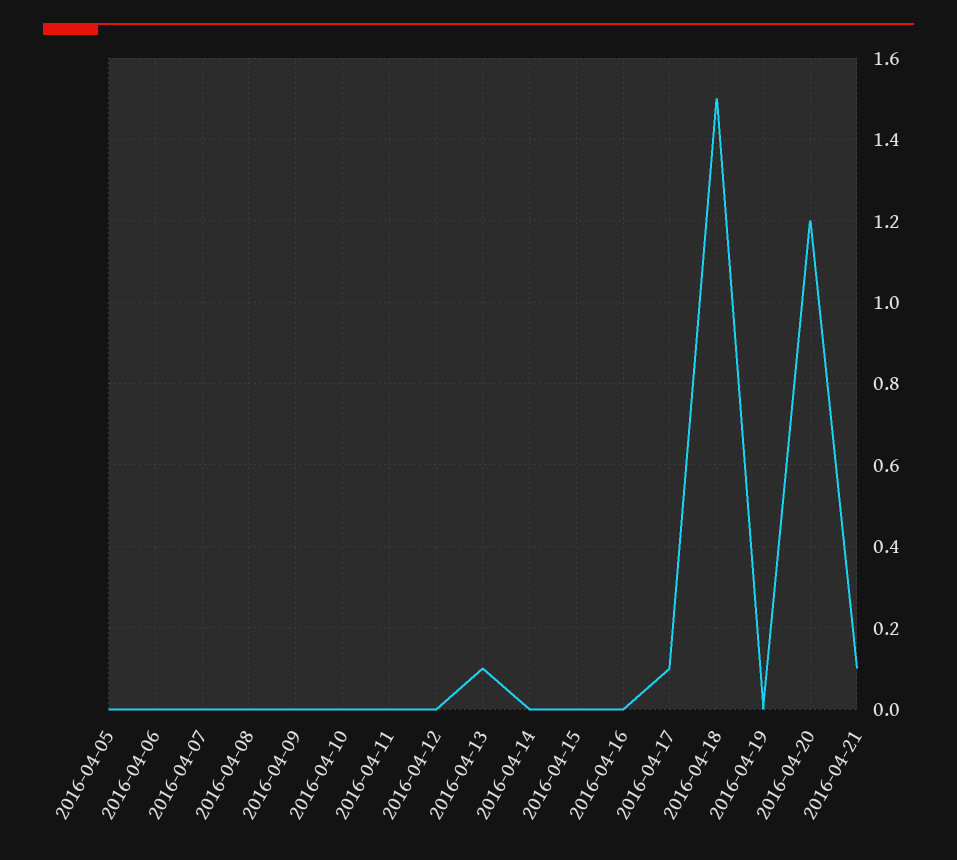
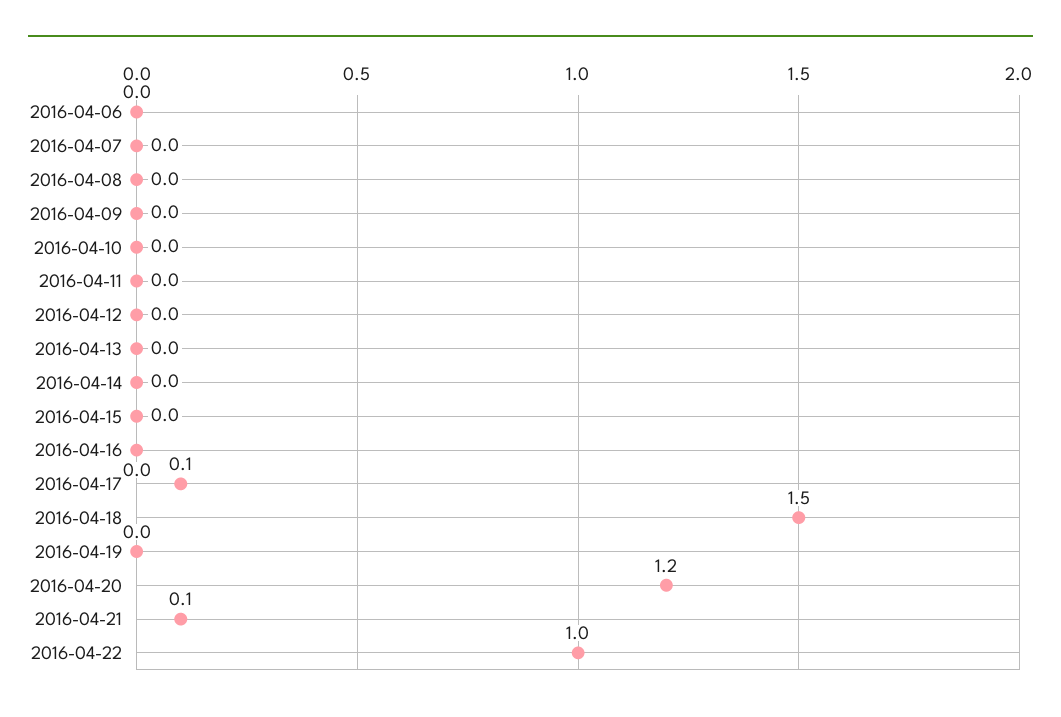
2016-04-05: 0 -> none
2016-04-13: 0.1 -> 0
2016-04-22: none -> 1

